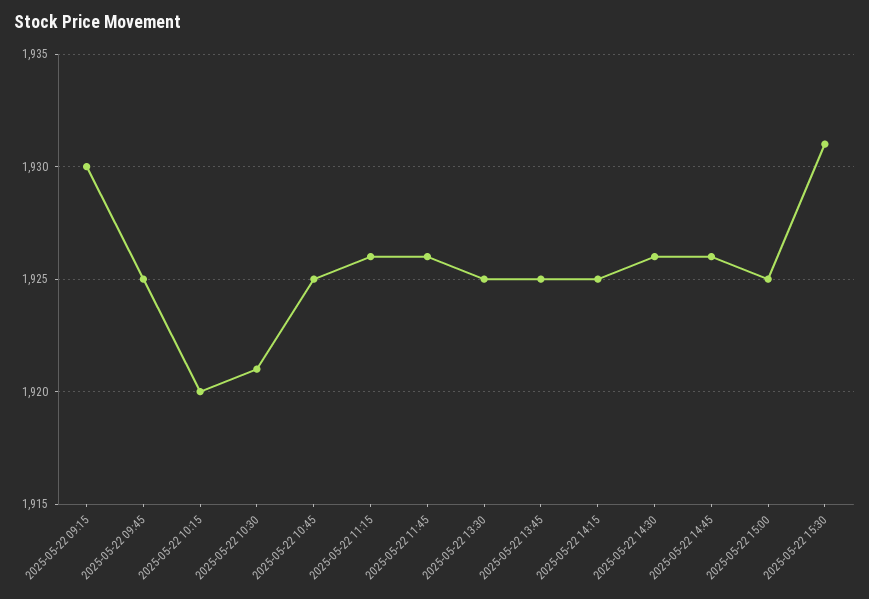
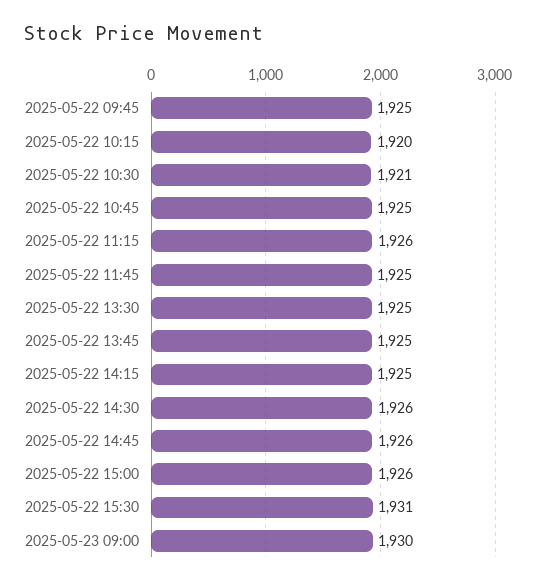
2025-05-22 09:15: 1930 -> none
2025-05-22 11:45: 1926 -> 1925
2025-05-22 15:00: 1925 -> 1926
2025-05-23 09:00: none -> 1930

